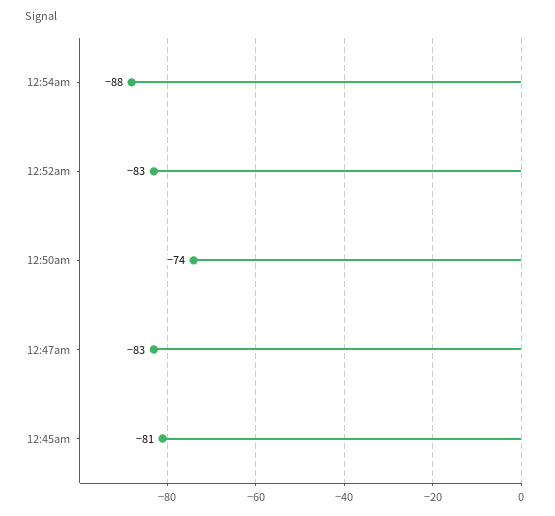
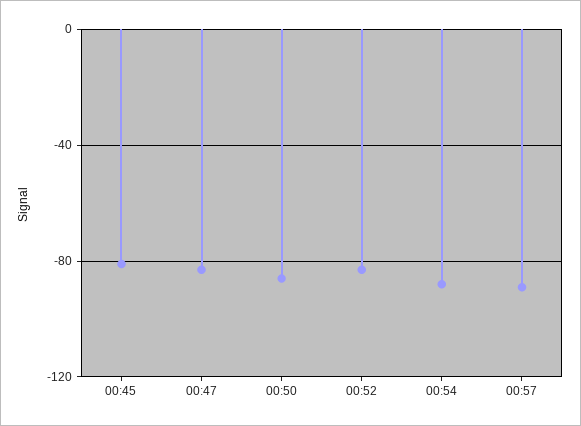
12:50am: -74 -> -85
00:57: none -> -90

